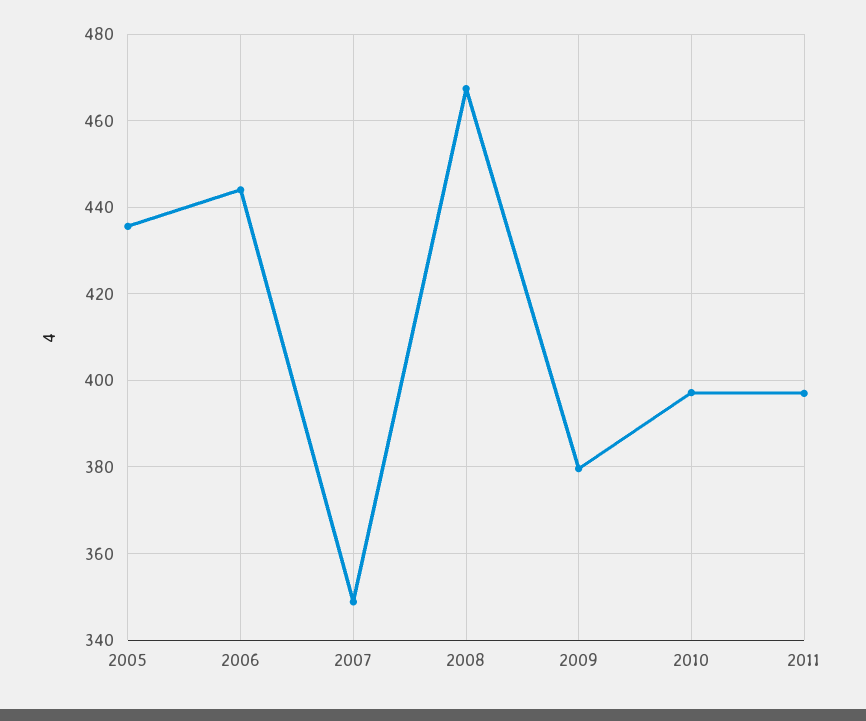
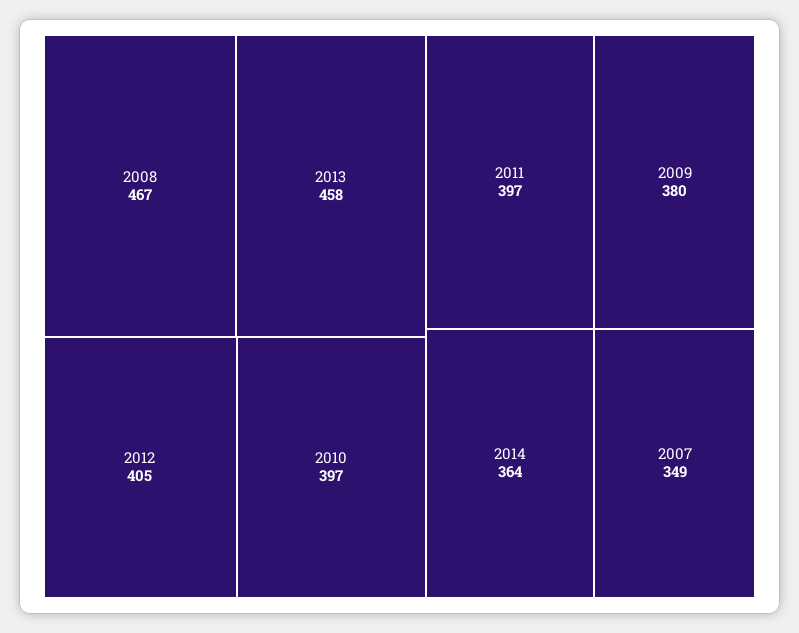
2005: 436 -> none
2006: 444 -> none
2013: none -> 458
2012: none -> 405
2014: none -> 364

